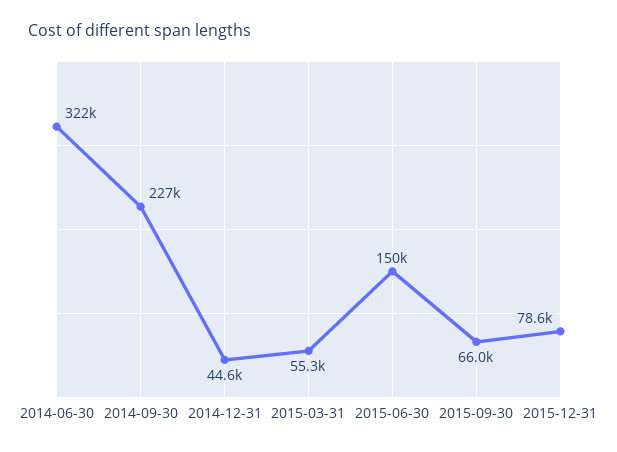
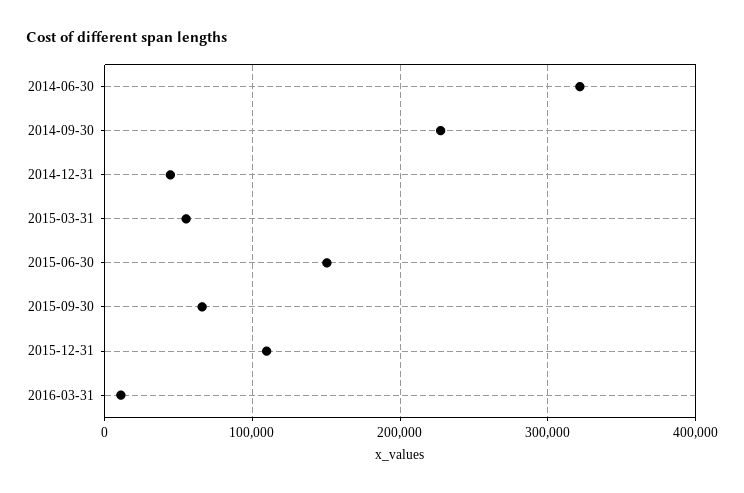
2015-12-31: 78600 -> 110000
2016-03-31: none -> 10000

